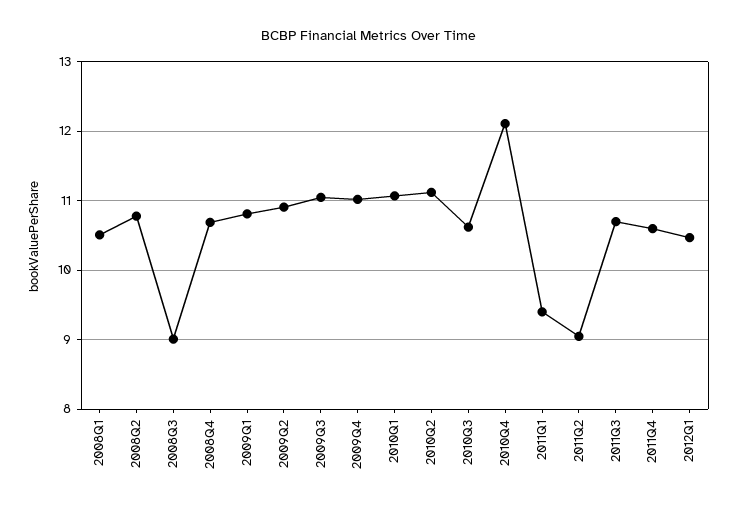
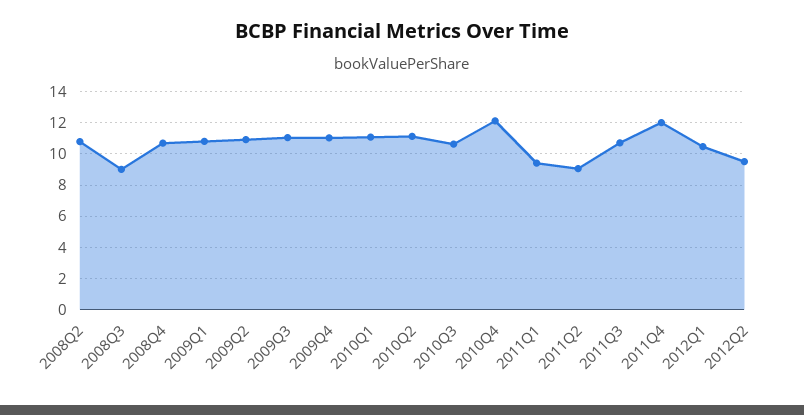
2008Q1: 10.5 -> none
2011Q4: 10.6 -> 12
2012Q2: none -> 9.5

